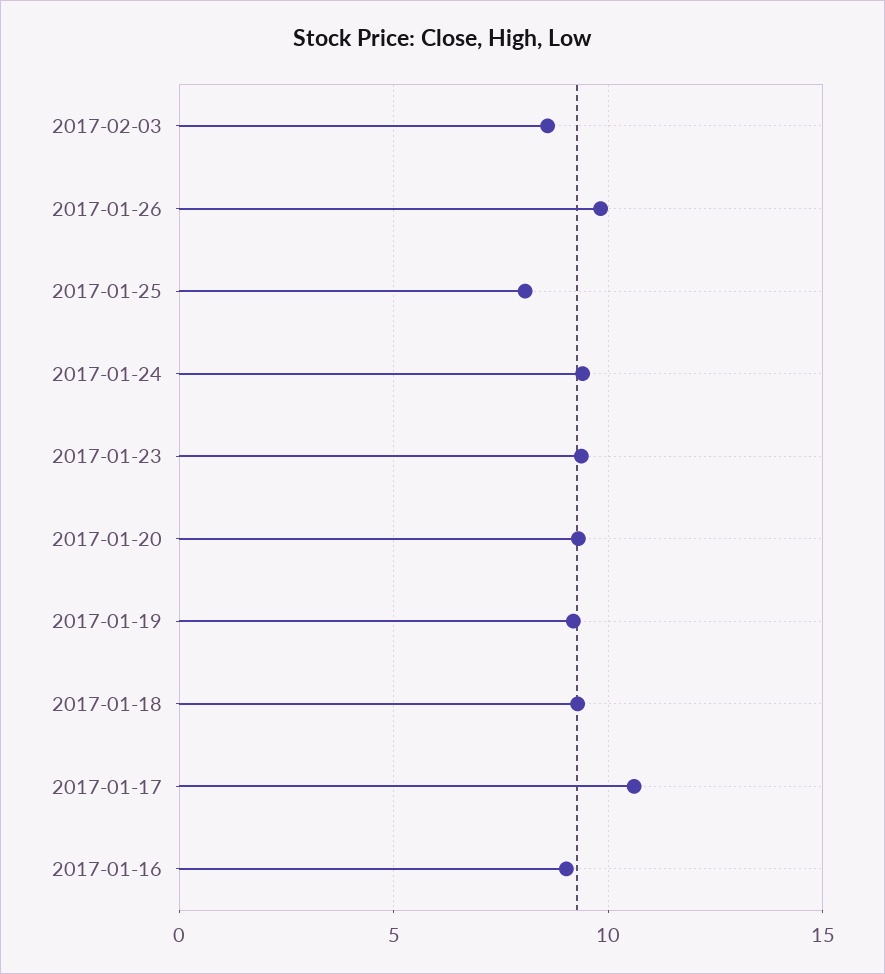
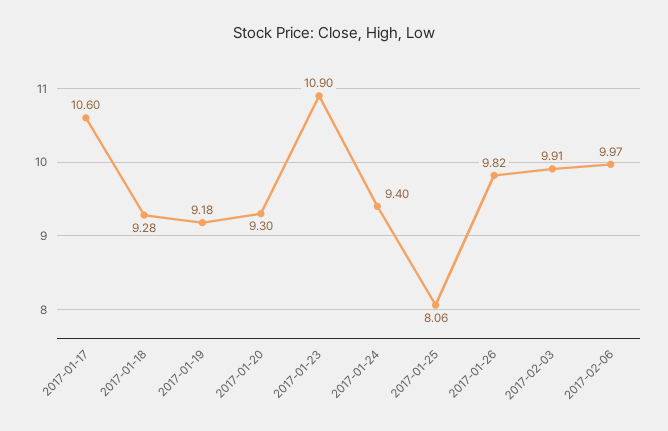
2017-02-03: 8.5 -> 9.91
2017-01-23: 9.5 -> 10.9
2017-01-16: 9 -> none
2017-02-06: none -> 9.97

